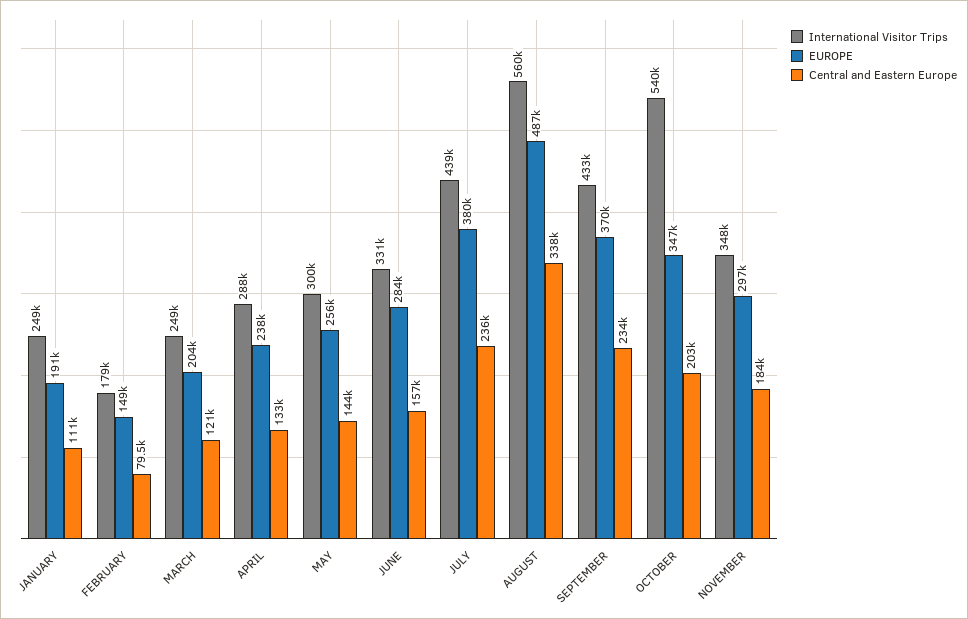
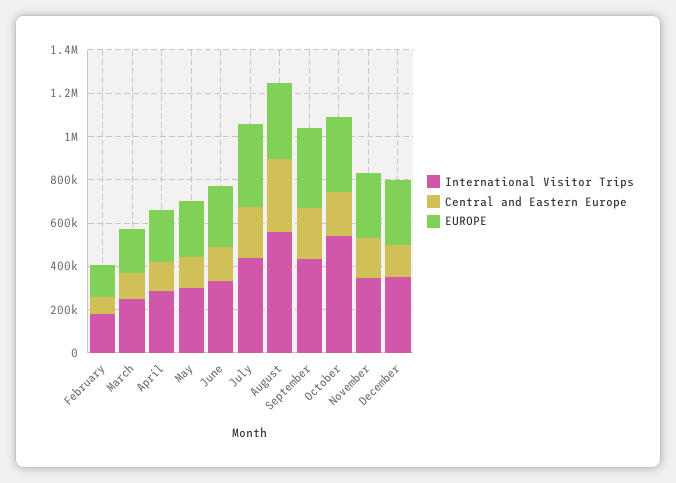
International Visitor Trips, JANUARY: 249000 -> none
EUROPE, JANUARY: 191000 -> none
Central and Eastern Europe, JANUARY: 111000 -> none
EUROPE, AUGUST: 487000 -> 350000
International Visitor Trips, December: none -> 350000
Central and Eastern Europe, December: none -> 150000
EUROPE, December: none -> 300000

